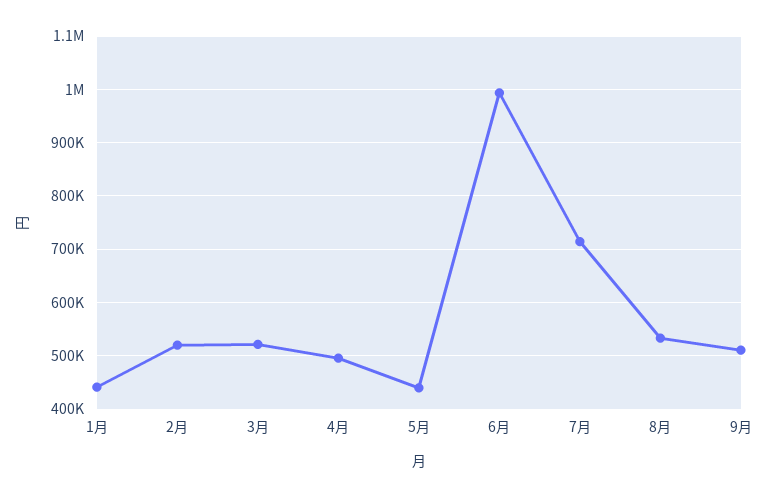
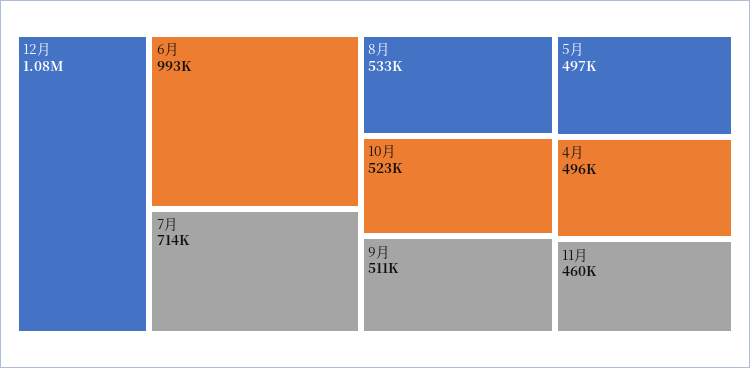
1月: 440000 -> none
2月: 520000 -> none
3月: 520000 -> none
5月: 440000 -> 497000
12月: none -> 1080000
10月: none -> 523000
11月: none -> 460000

